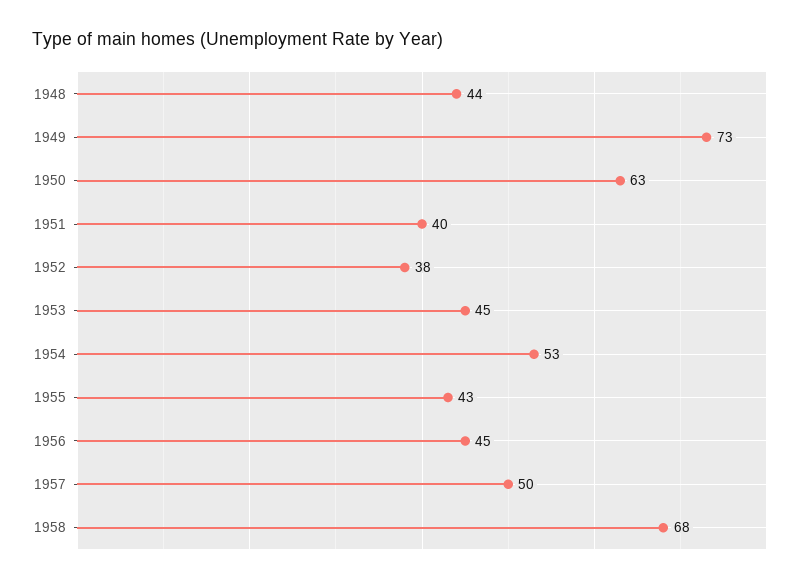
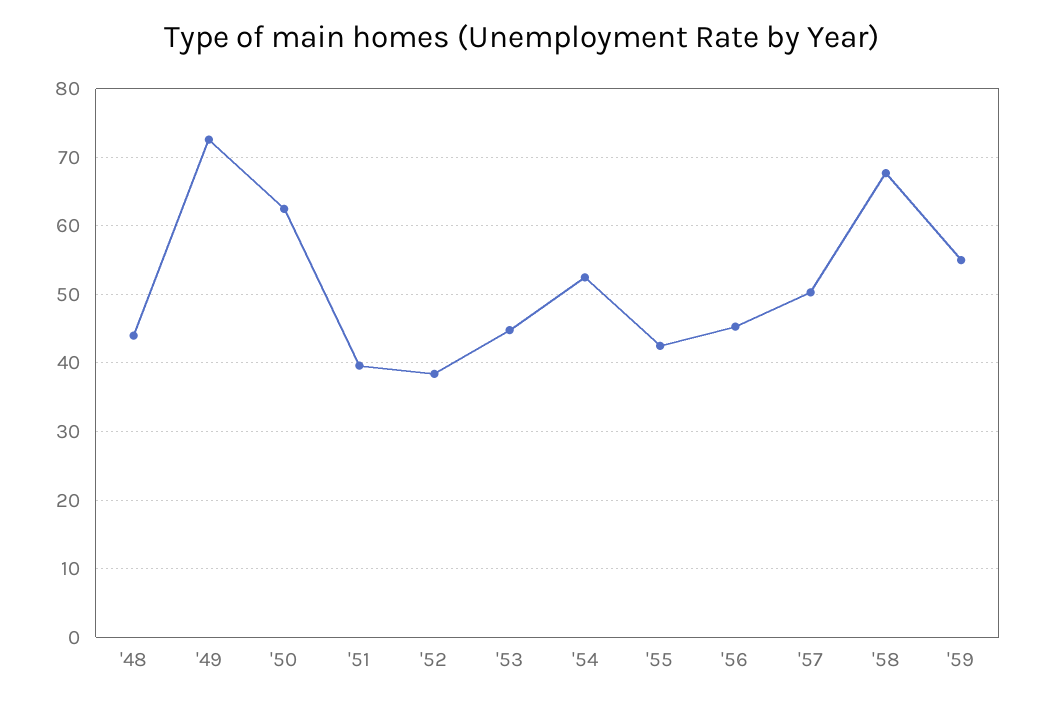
'59: none -> 55

